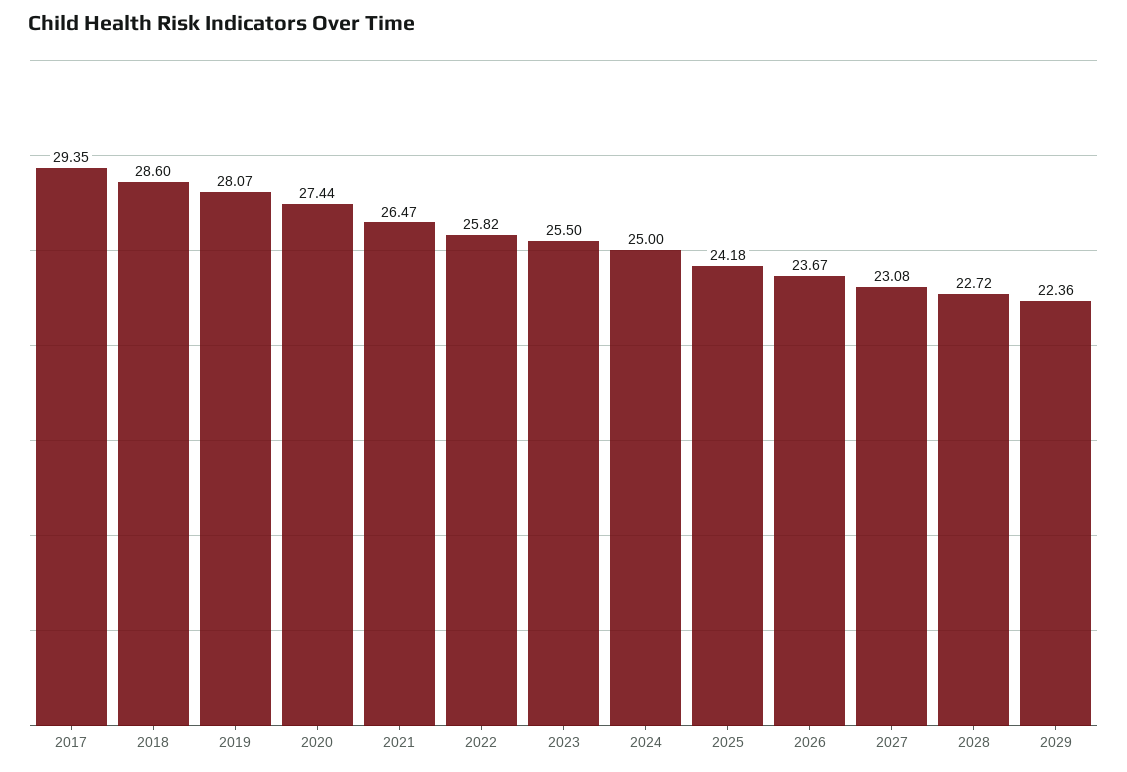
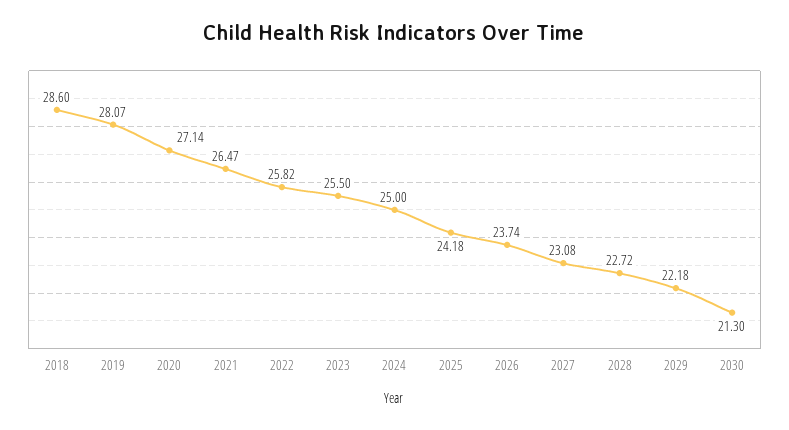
2017: 29.35 -> none
2020: 27.44 -> 27.14
2026: 23.67 -> 23.74
2029: 22.36 -> 22.18
2030: none -> 21.3

